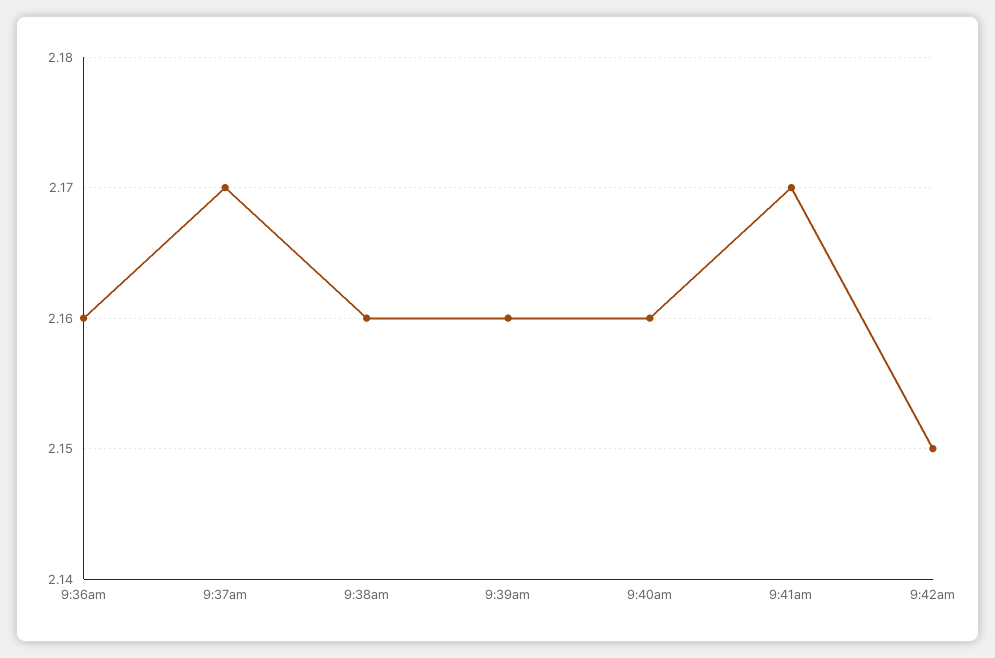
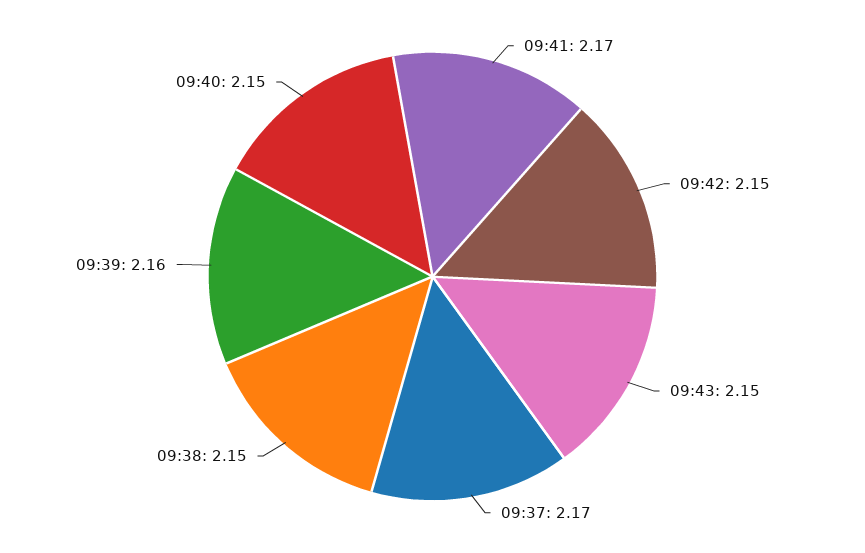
9:36am: 2.16 -> none
9:38am: 2.16 -> 2.15
9:40am: 2.16 -> 2.15
09:43: none -> 2.15

